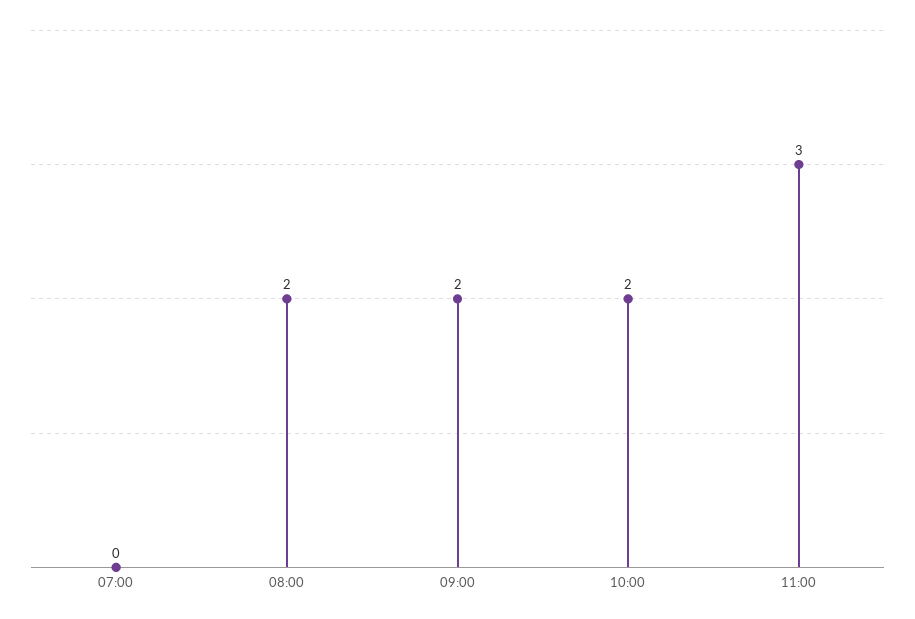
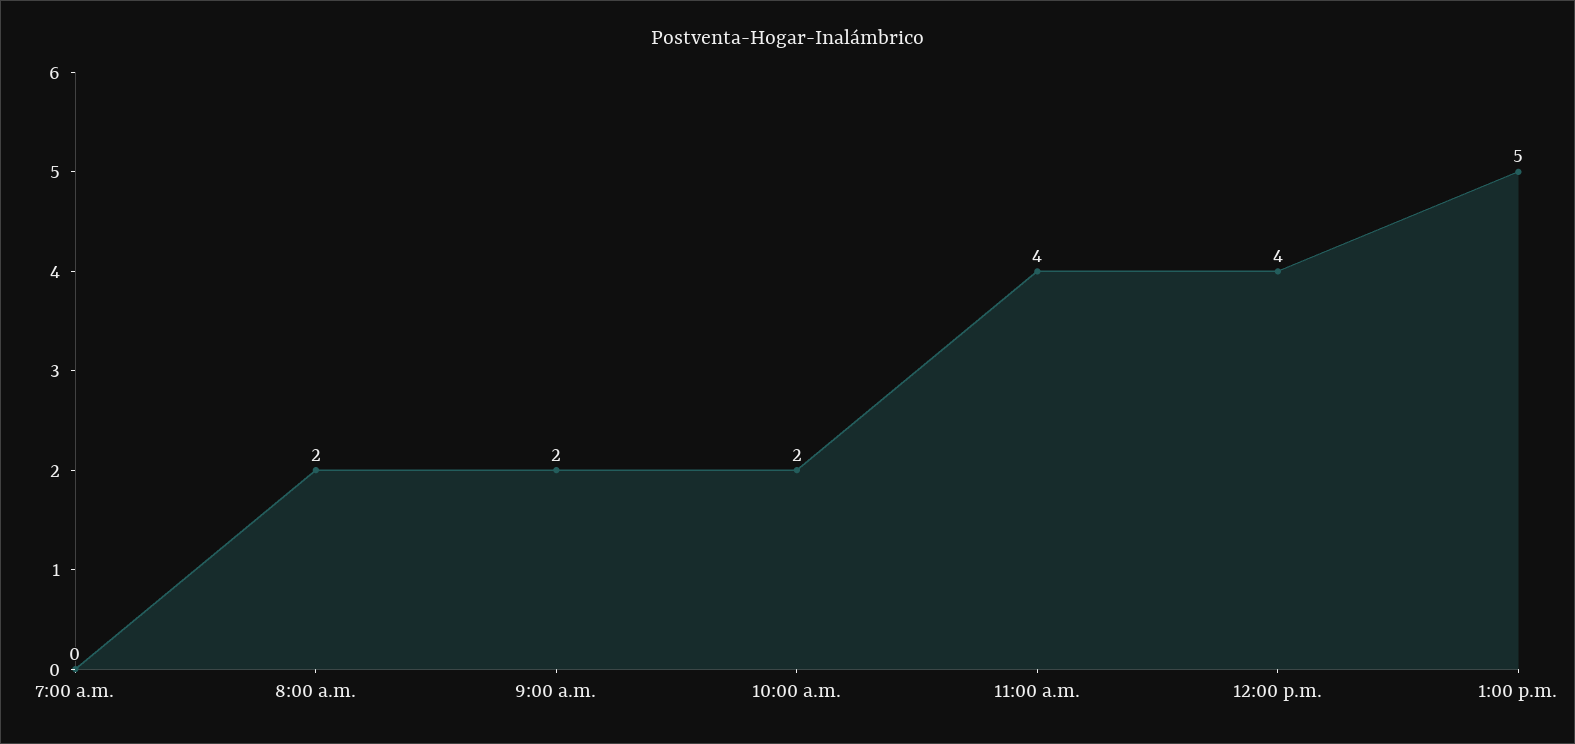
11:00: 3 -> 4
12:00 p.m.: none -> 4
1:00 p.m.: none -> 5

